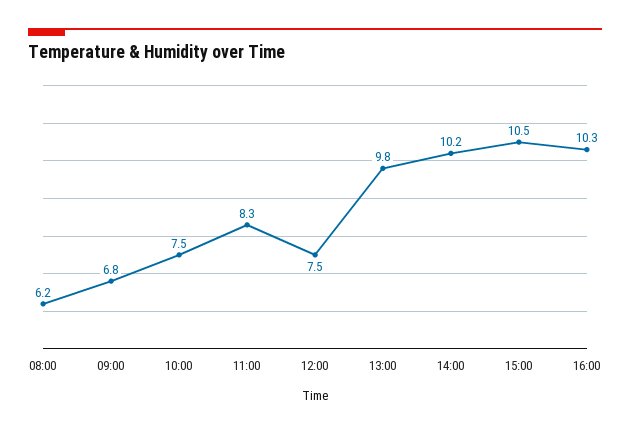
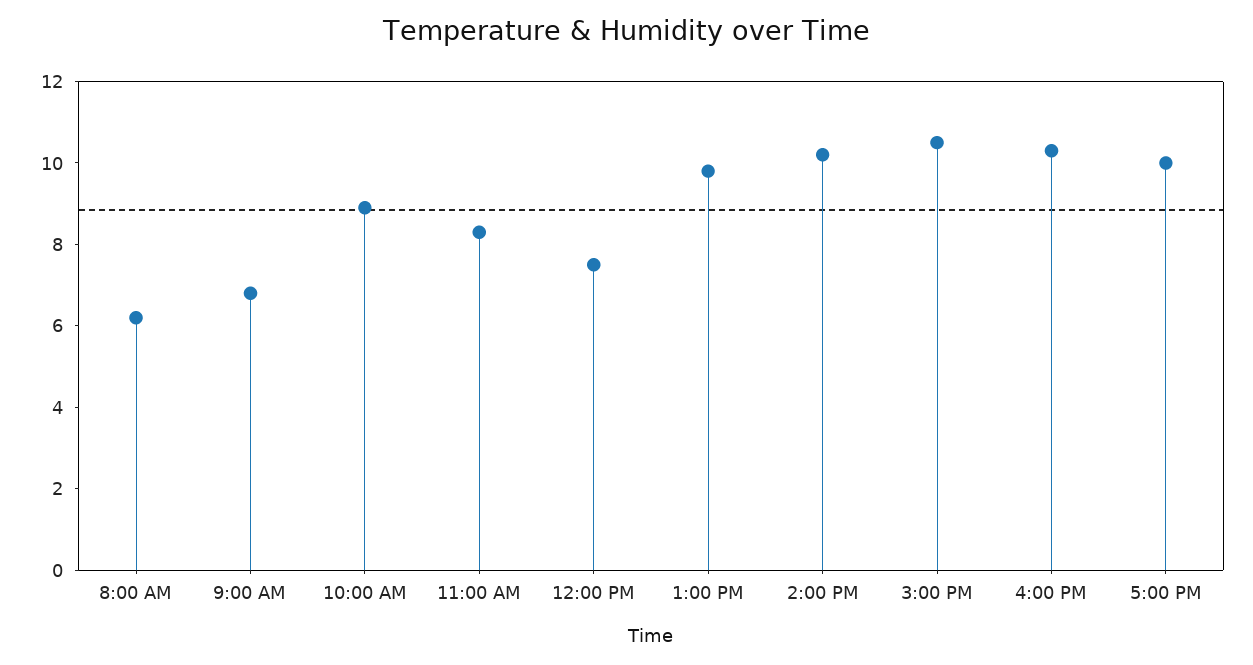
10:00: 7.5 -> 9
5:00 PM: none -> 10

